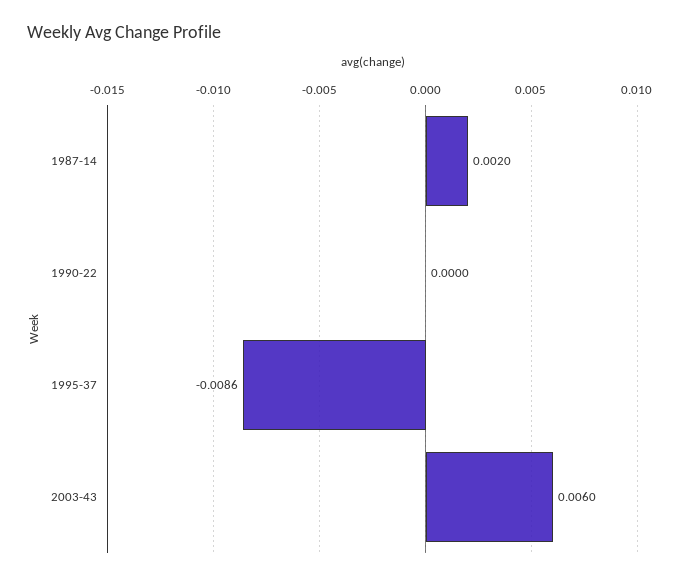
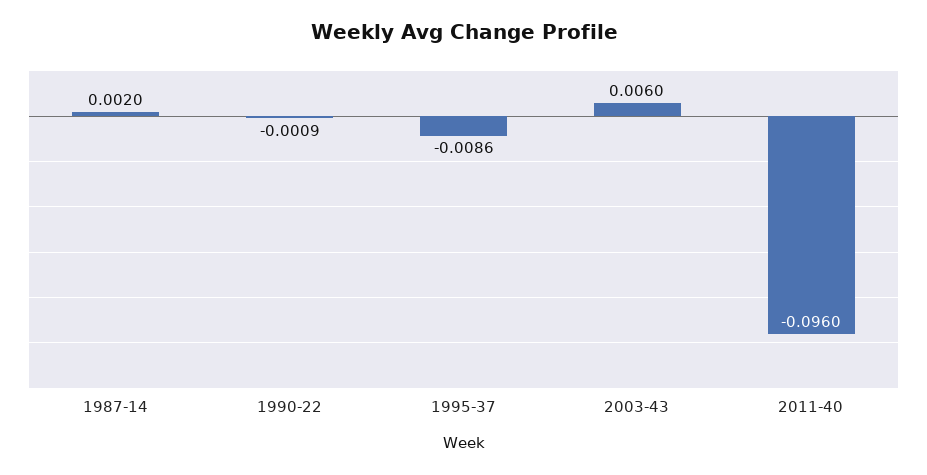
1990-22: 0 -> -0.0009
2011-40: none -> -0.096

